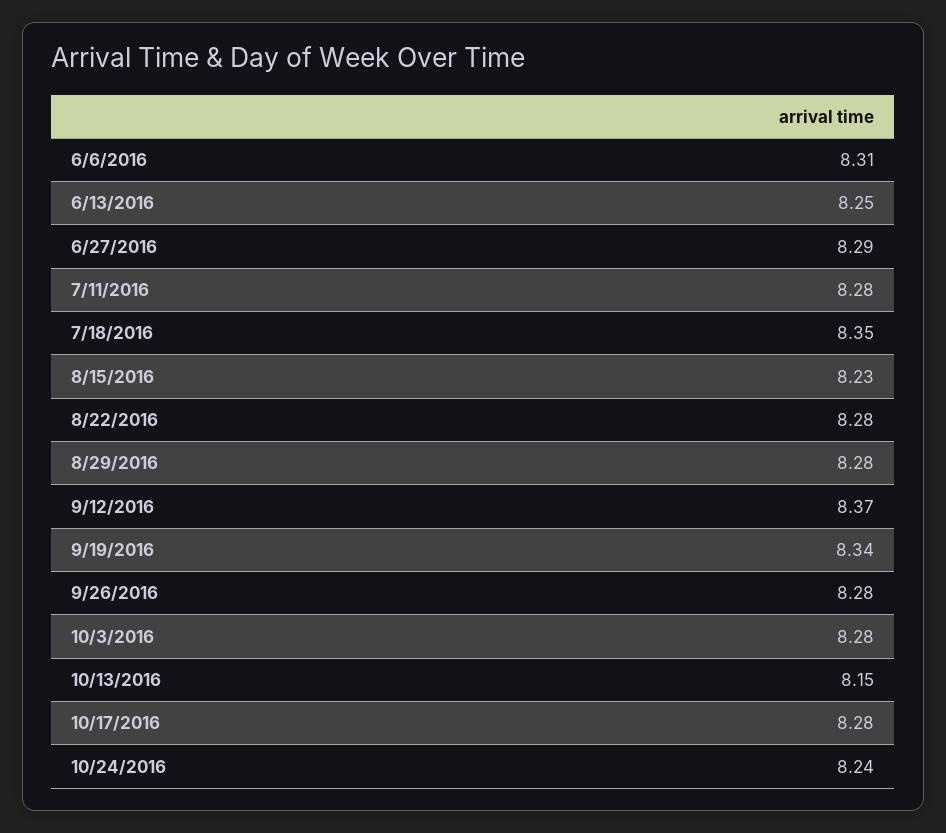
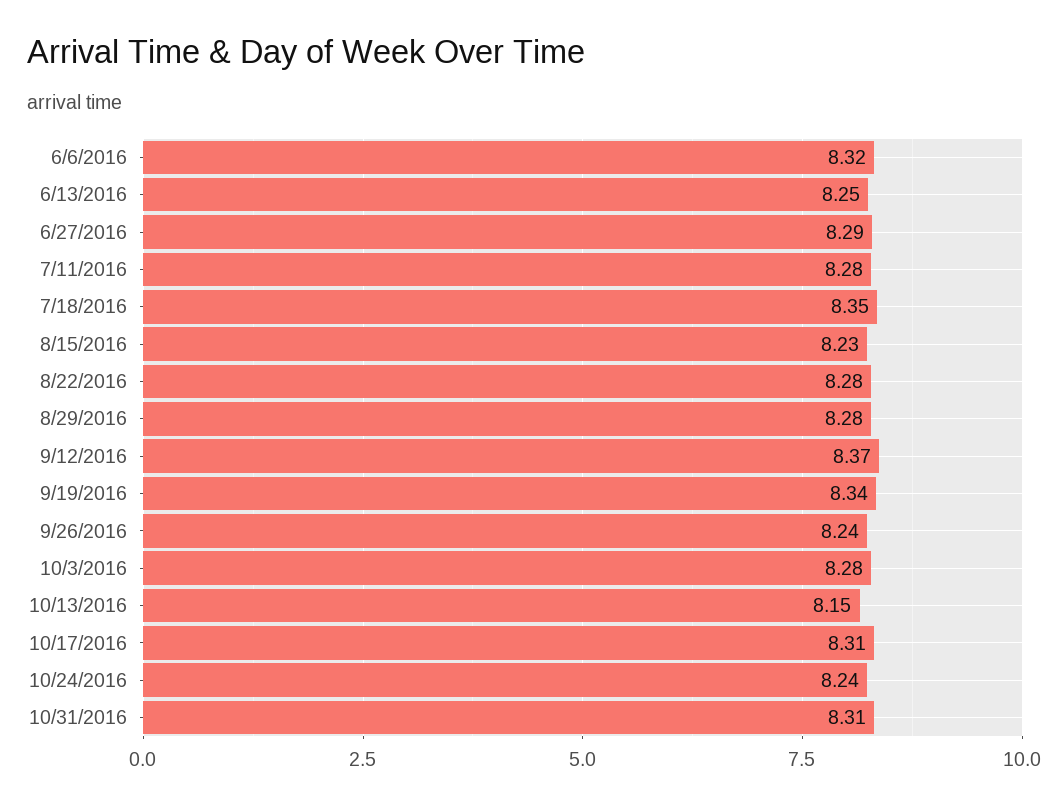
6/6/2016: 8.31 -> 8.32
9/26/2016: 8.28 -> 8.24
10/17/2016: 8.28 -> 8.31
10/31/2016: none -> 8.31

